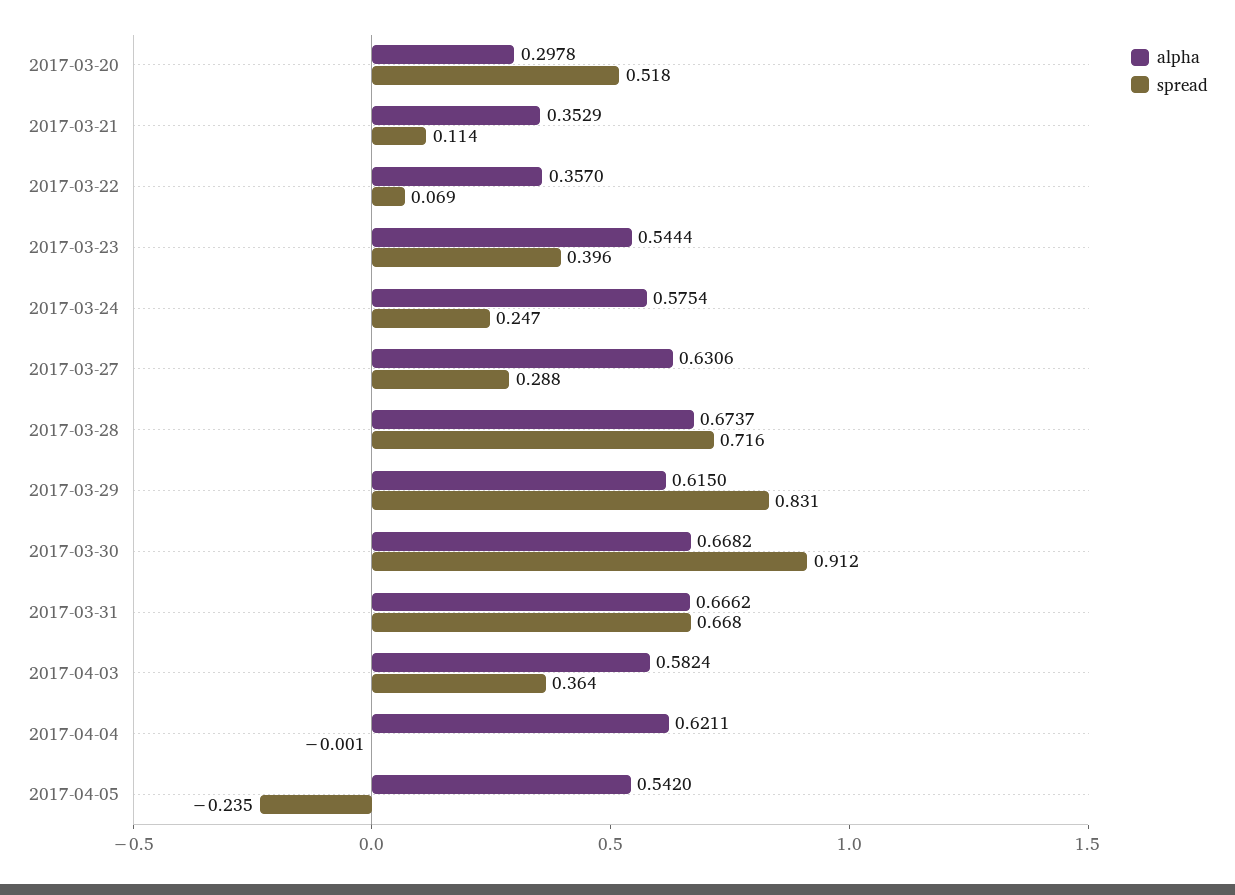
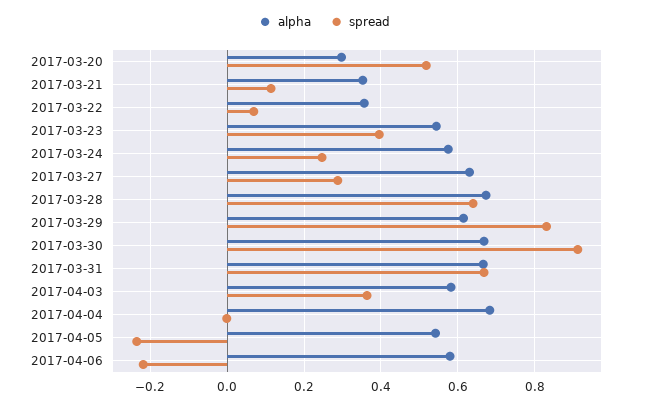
spread, 2017-03-28: 0.716 -> 0.64
alpha, 2017-04-04: 0.6211 -> 0.68
alpha, 2017-04-06: none -> 0.58
spread, 2017-04-06: none -> -0.22

